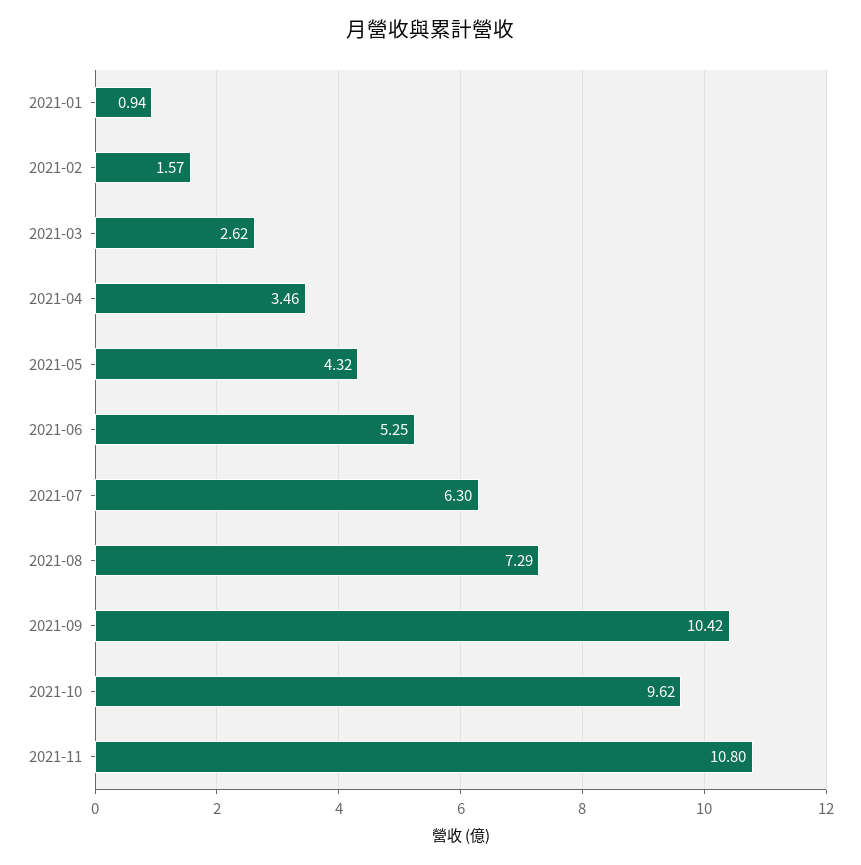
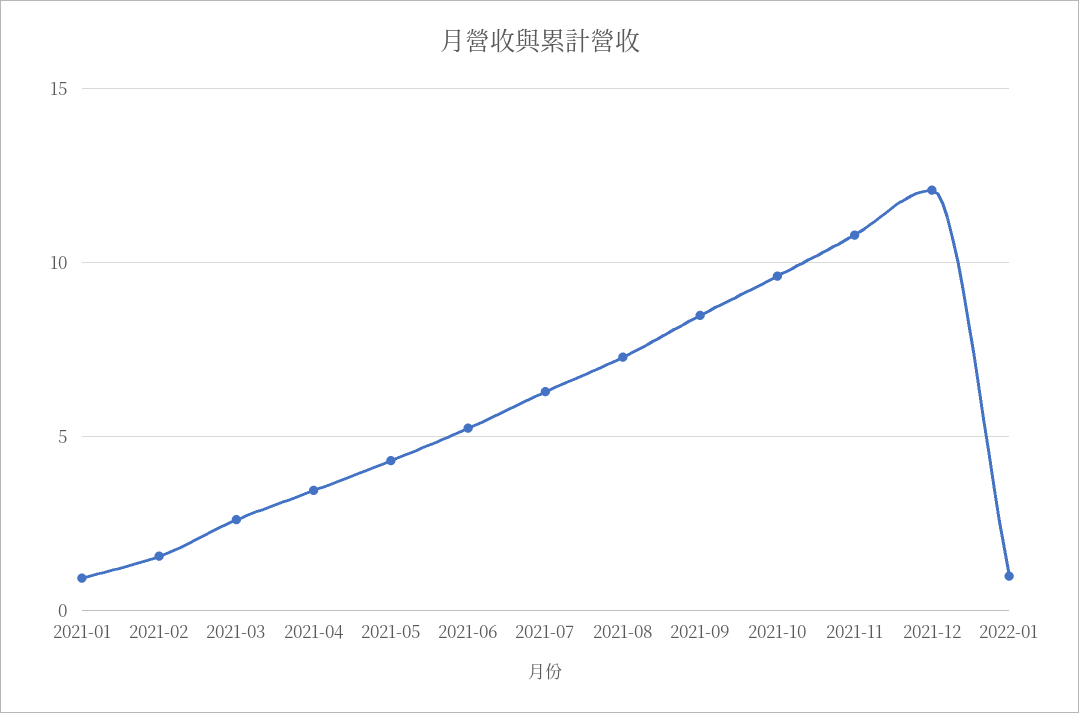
2021-09: 10.42 -> 8.5
2021-12: none -> 12
2022-01: none -> 1

